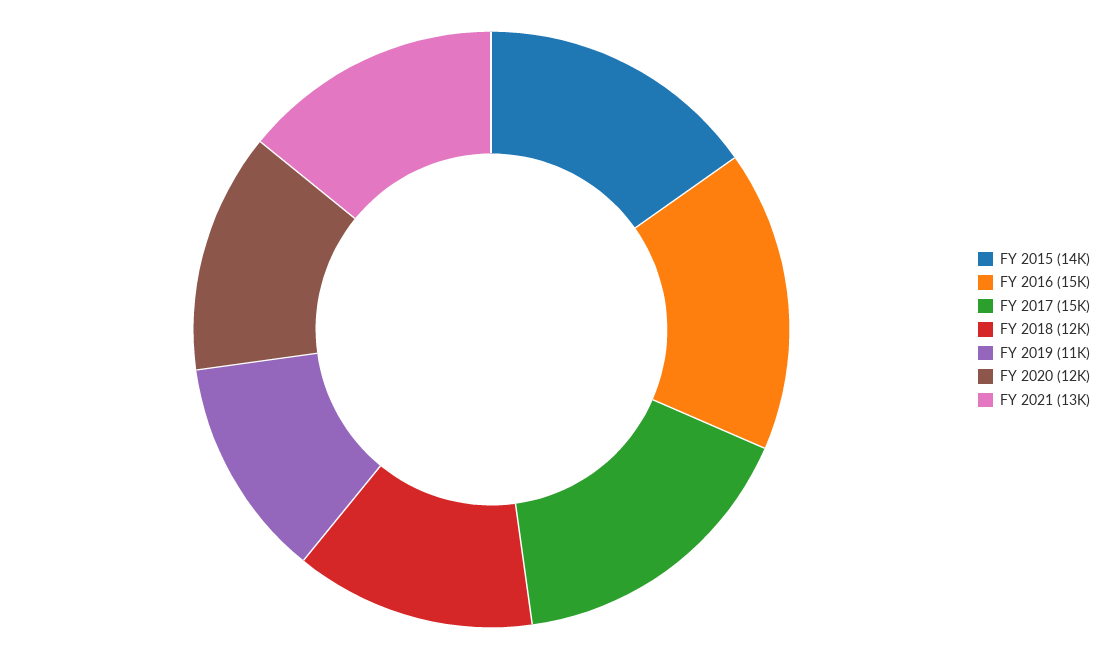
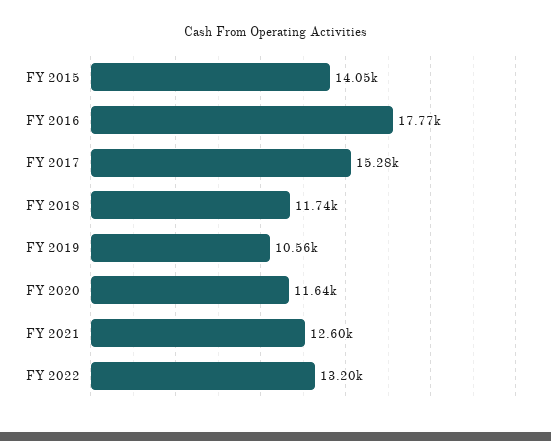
FY 2016: 15000 -> 17770
FY 2022: none -> 13200

